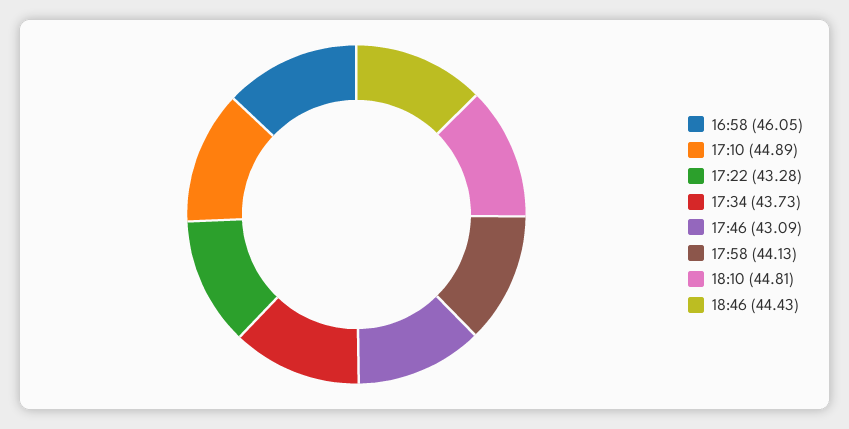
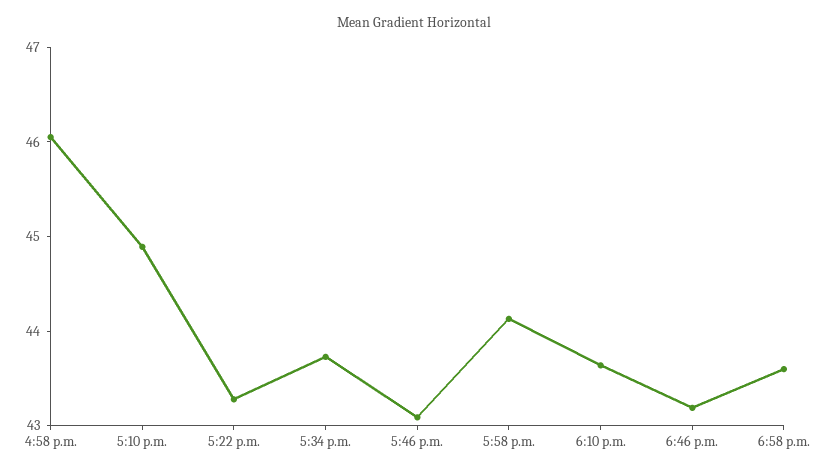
18:10: 44.81 -> 43.6
18:46: 44.43 -> 43.2
6:58 p.m.: none -> 43.6

